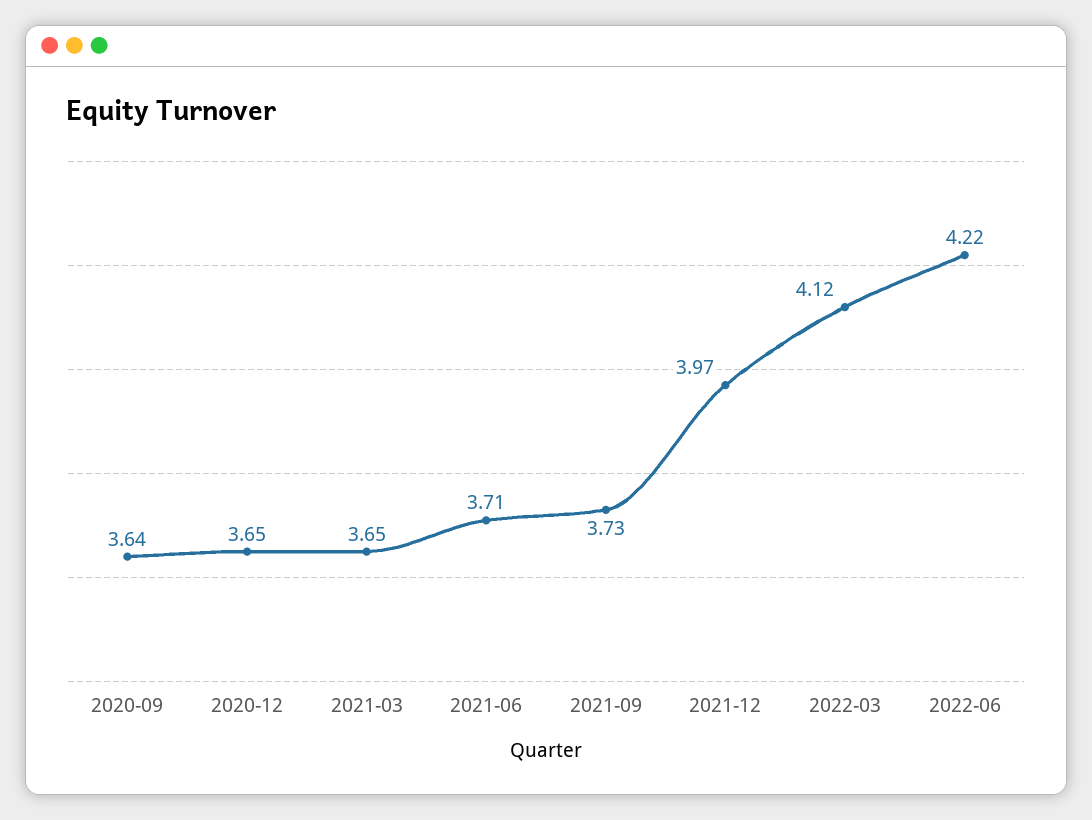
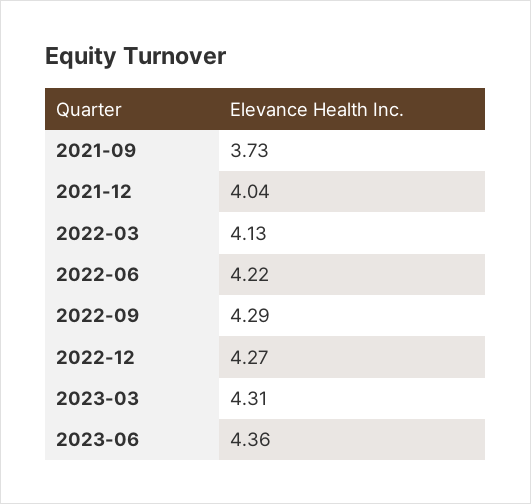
2020-09: 3.64 -> none
2020-12: 3.65 -> none
2021-03: 3.65 -> none
2021-06: 3.71 -> none
2021-12: 3.97 -> 4.04
2022-03: 4.12 -> 4.13
2022-09: none -> 4.29
2022-12: none -> 4.27
2023-03: none -> 4.31
2023-06: none -> 4.36

